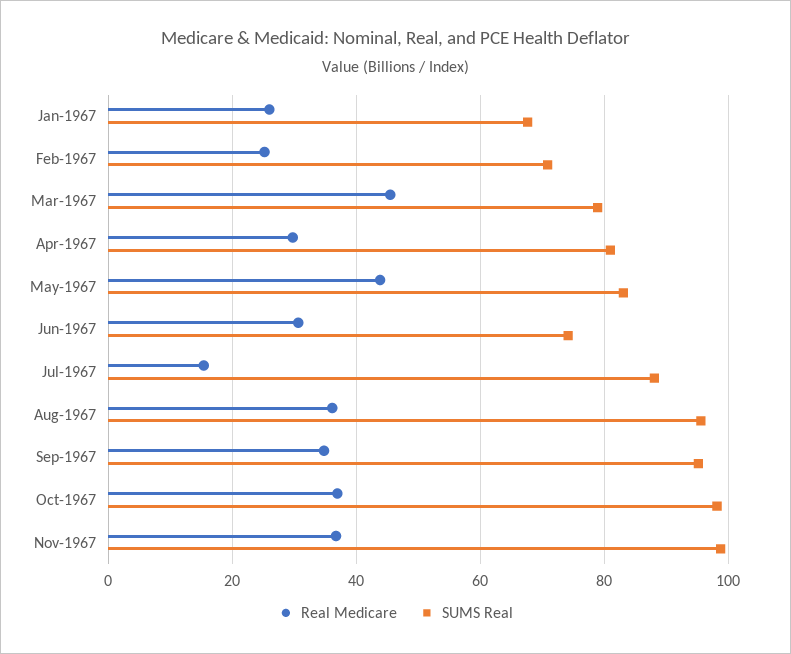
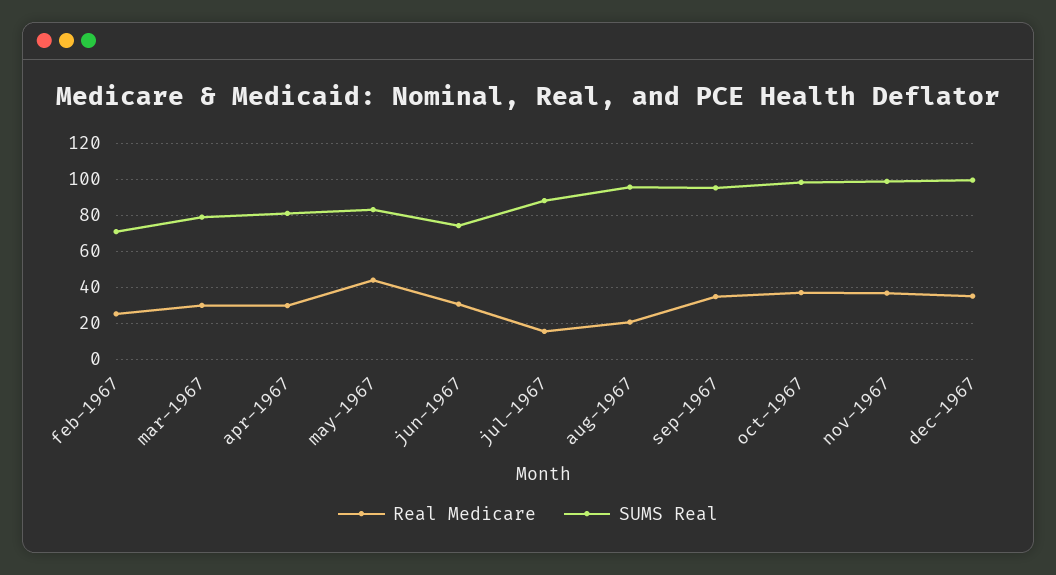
Real Medicare, Jan-1967: 26 -> none
SUMS Real, Jan-1967: 68 -> none
Real Medicare, Mar-1967: 46 -> 30
Real Medicare, Aug-1967: 36 -> 20
Real Medicare, dec-1967: none -> 35
SUMS Real, dec-1967: none -> 100

